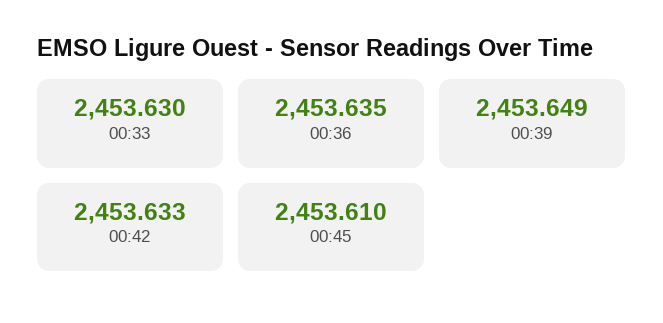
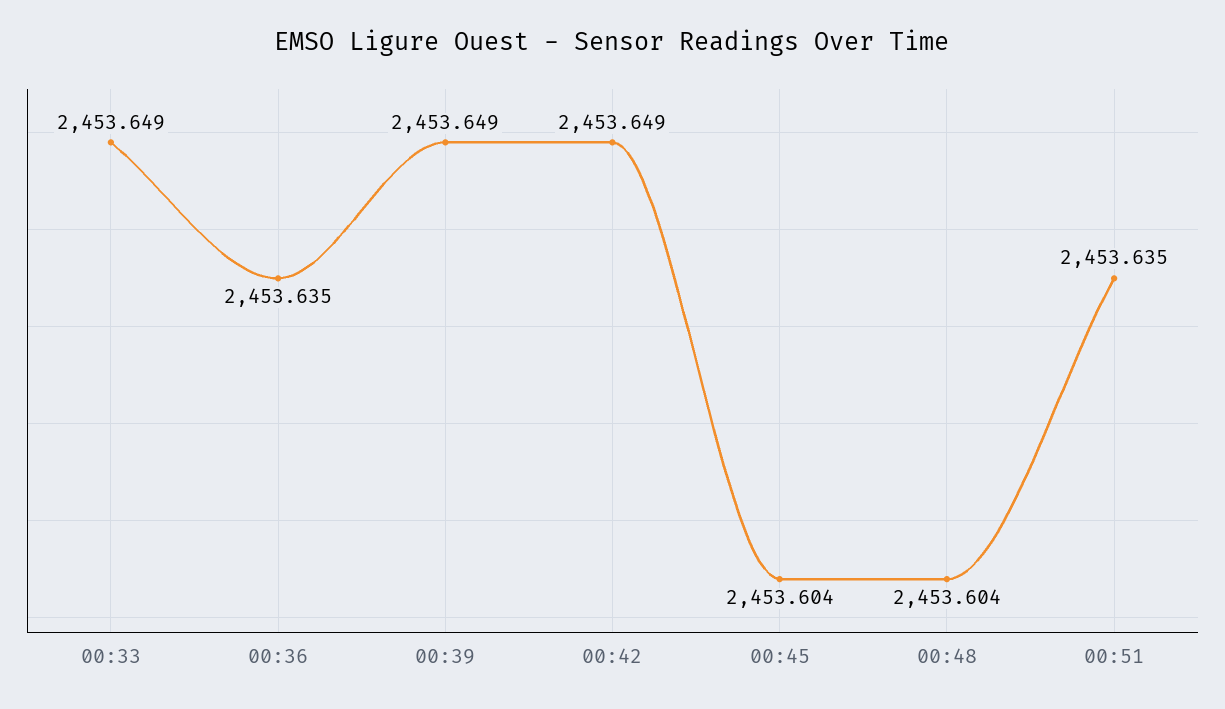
00:33: 2453.63 -> 2453.649
00:42: 2453.633 -> 2453.649
00:45: 2453.61 -> 2453.604
00:48: none -> 2453.604
00:51: none -> 2453.635

